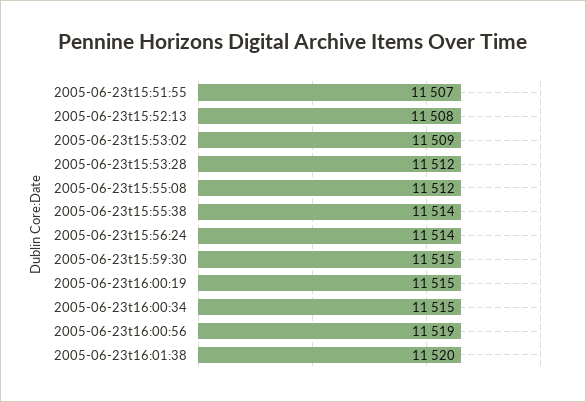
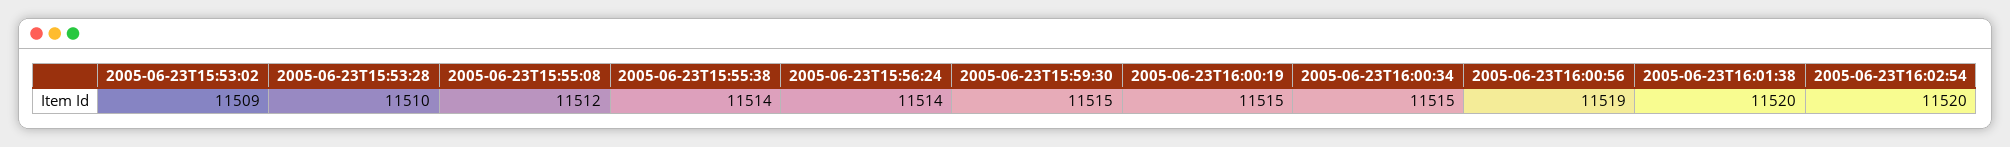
2005-06-23t15:51:55: 11507 -> none
2005-06-23t15:52:13: 11508 -> none
2005-06-23t15:53:28: 11512 -> 11510
2005-06-23T16:02:54: none -> 11520

